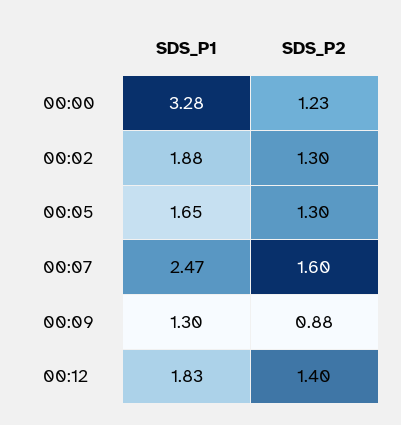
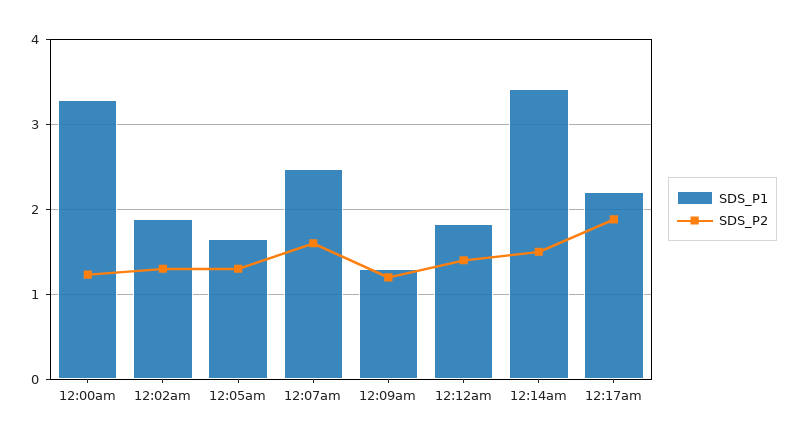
SDS_P2, 00:09: 0.88 -> 1.2
SDS_P1, 12:14am: none -> 3.4
SDS_P2, 12:14am: none -> 1.5
SDS_P1, 12:17am: none -> 2.2
SDS_P2, 12:17am: none -> 1.9

